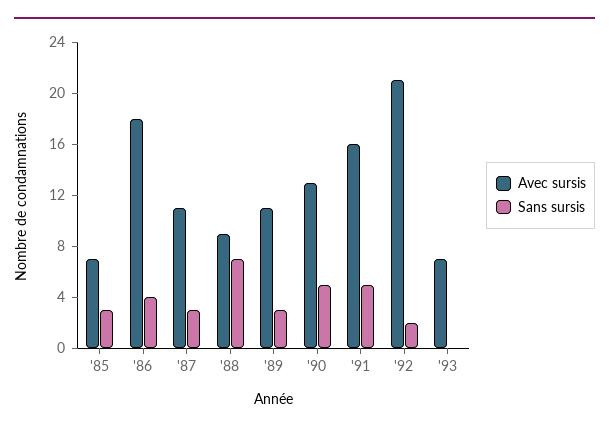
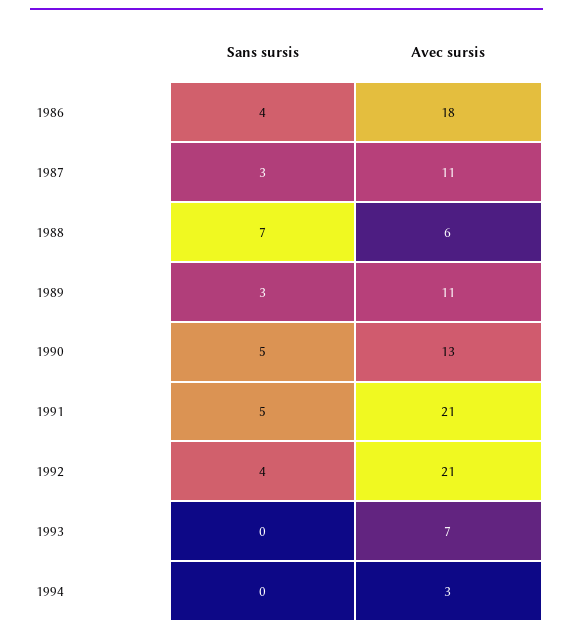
Avec sursis, '85: 7 -> none
Sans sursis, '85: 3 -> none
Avec sursis, '88: 9 -> 6
Avec sursis, '91: 16 -> 21
Sans sursis, '92: 2 -> 4
Sans sursis, 1994: none -> 0
Avec sursis, 1994: none -> 3

